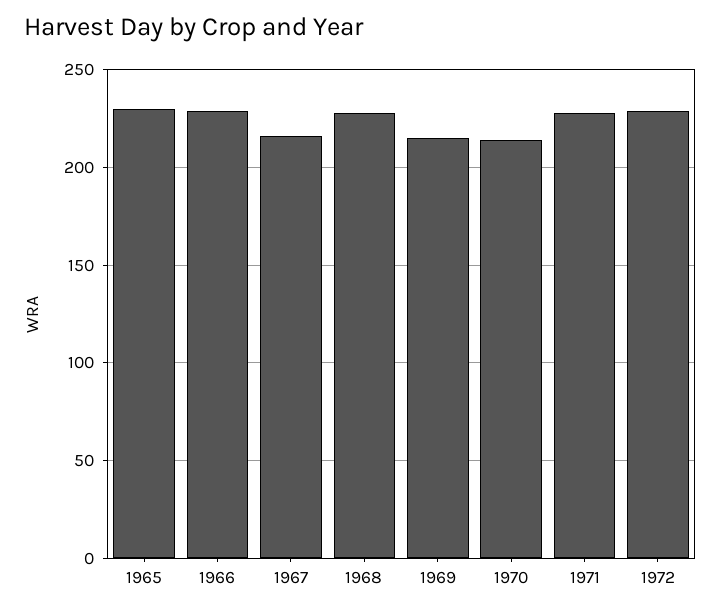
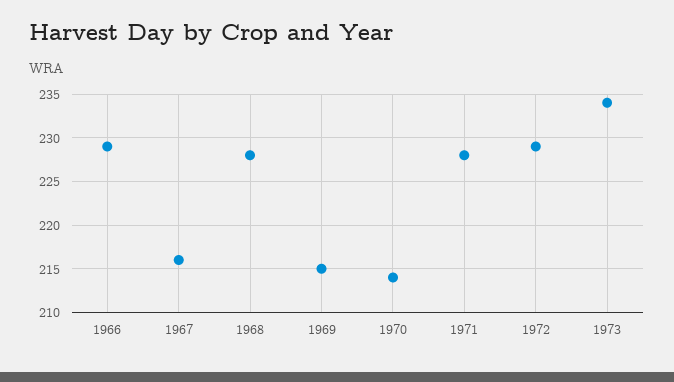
1965: 230 -> none
1973: none -> 234

